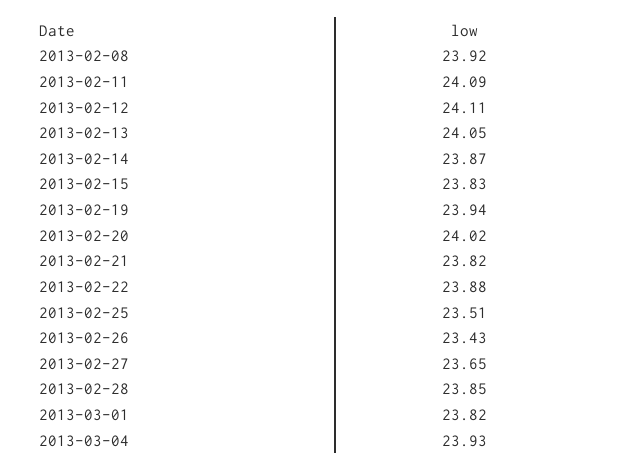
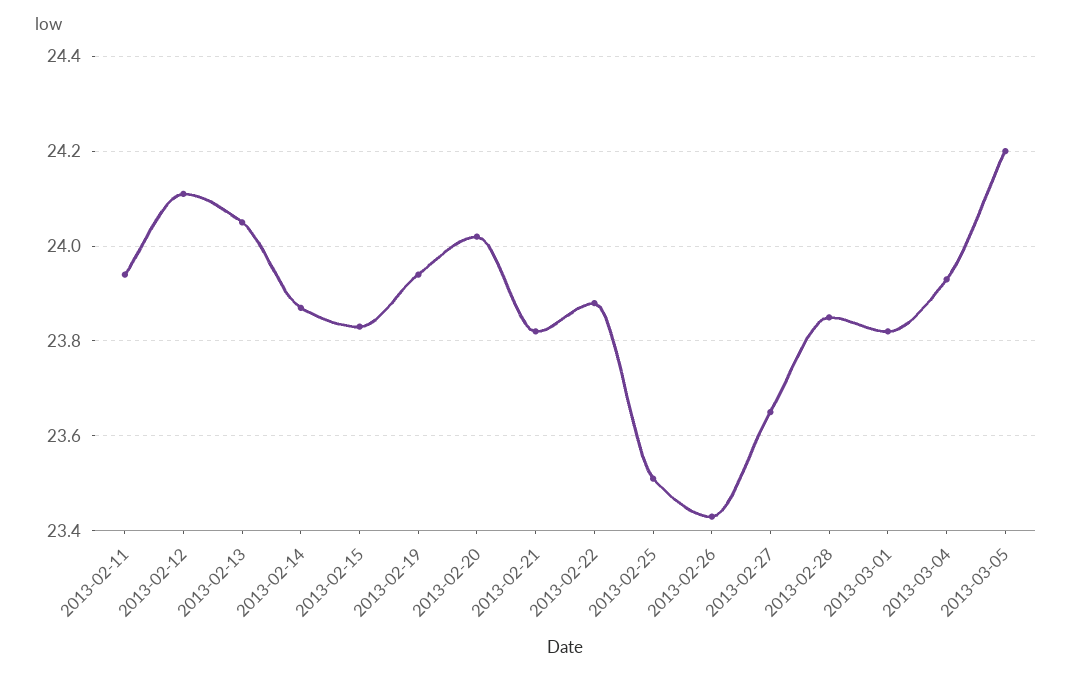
2013-02-08: 23.92 -> none
2013-02-11: 24.09 -> 23.95
2013-03-05: none -> 24.2

